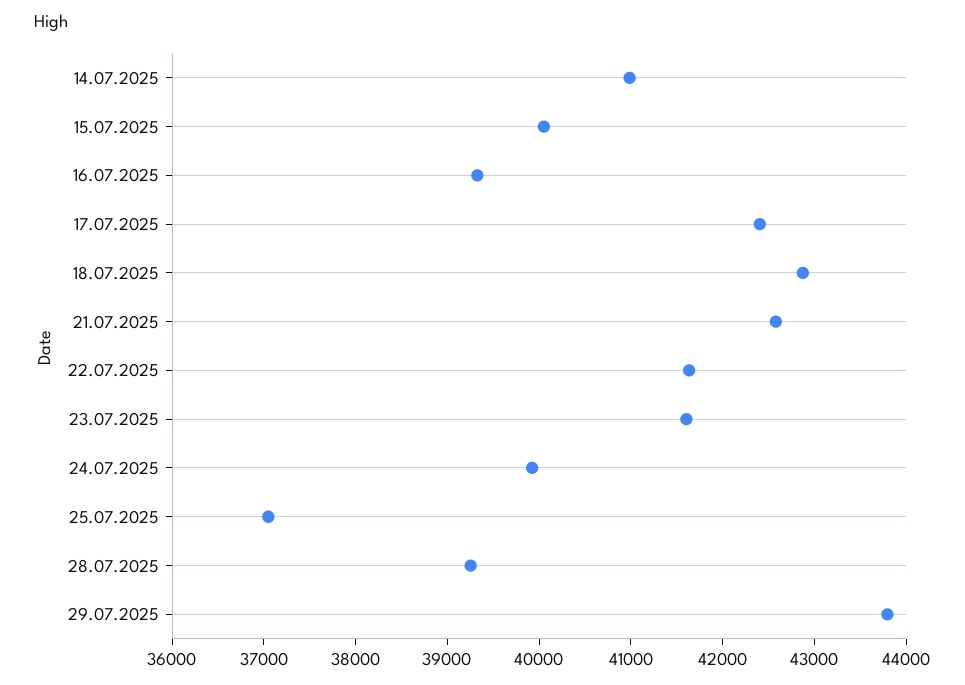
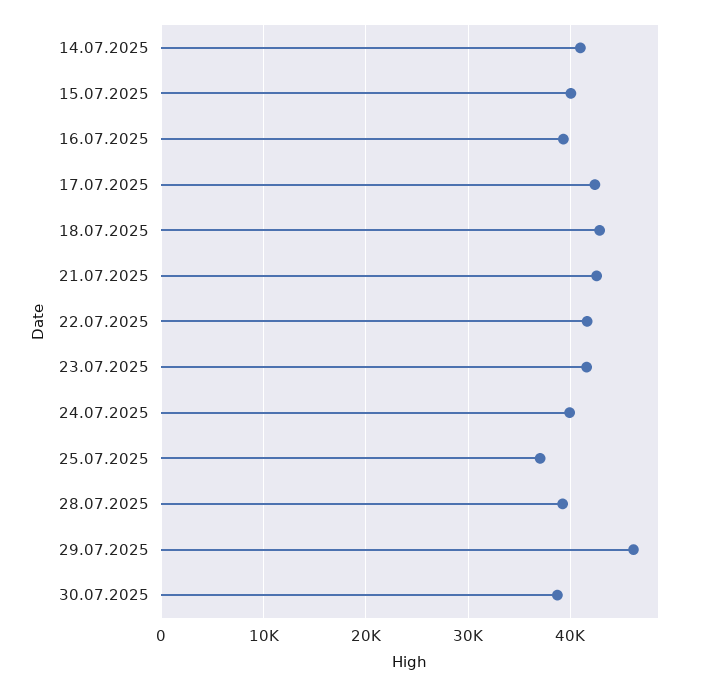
29.07.2025: 43800 -> 46000
30.07.2025: none -> 39000

